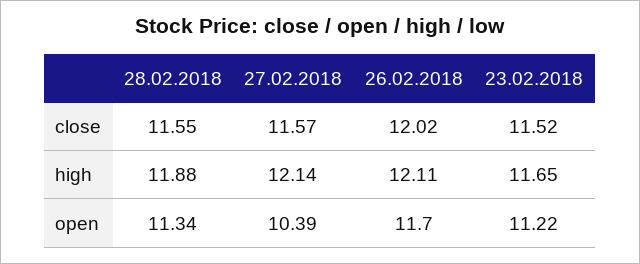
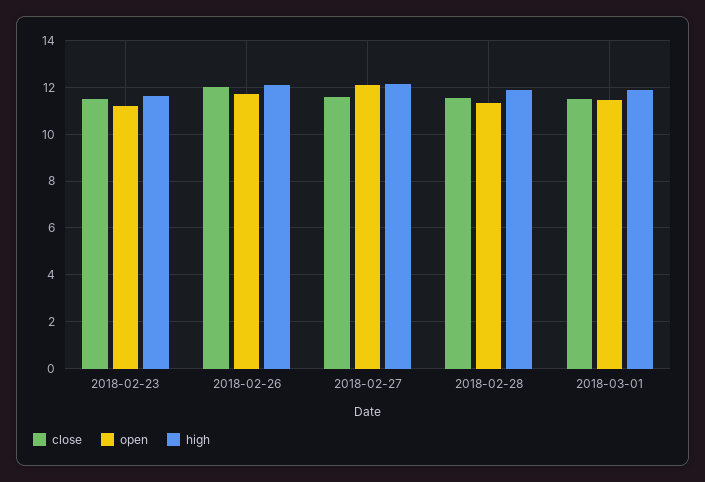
open, 27.02.2018: 10.39 -> 12
close, 2018-03-01: none -> 11.5
open, 2018-03-01: none -> 11.5
high, 2018-03-01: none -> 12

